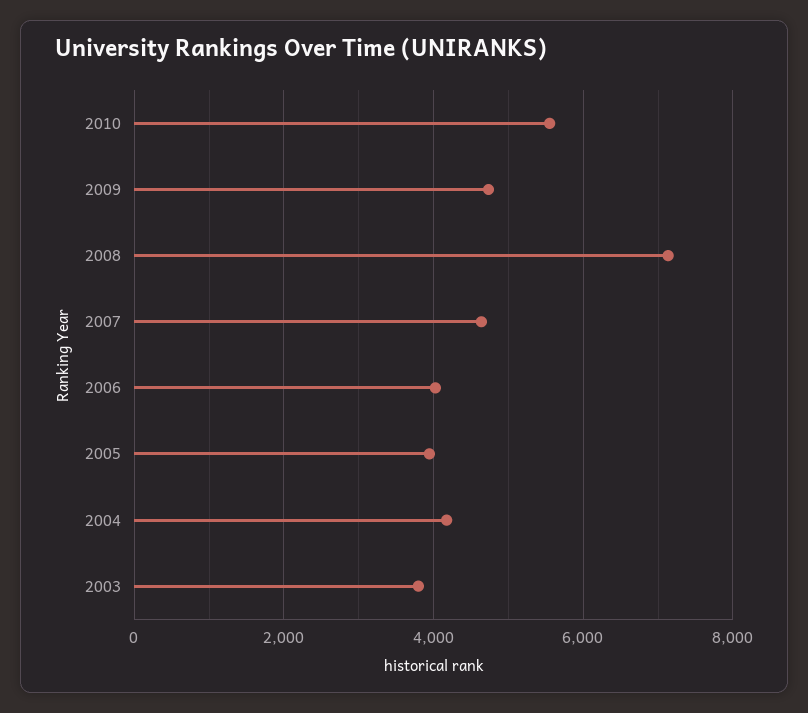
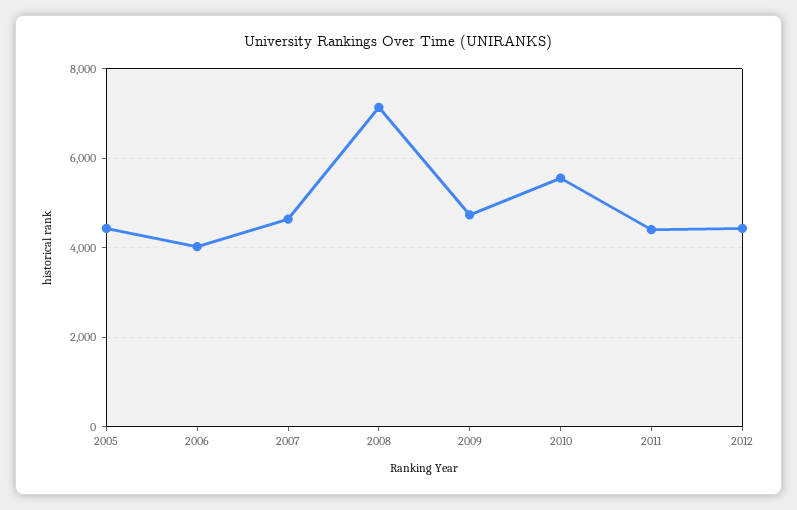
2005: 4000 -> 4400
2004: 4200 -> none
2003: 3800 -> none
2011: none -> 4400
2012: none -> 4400

